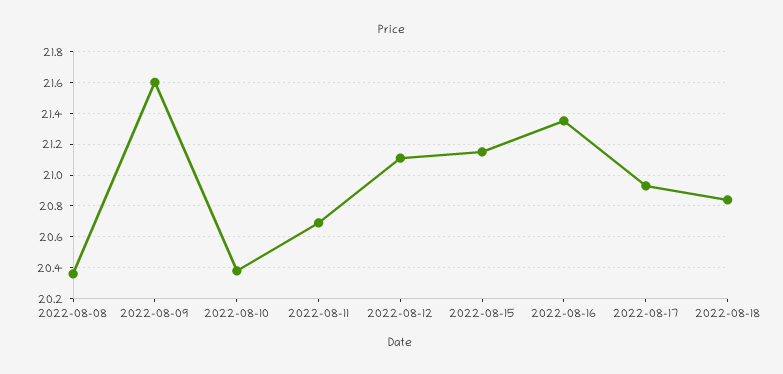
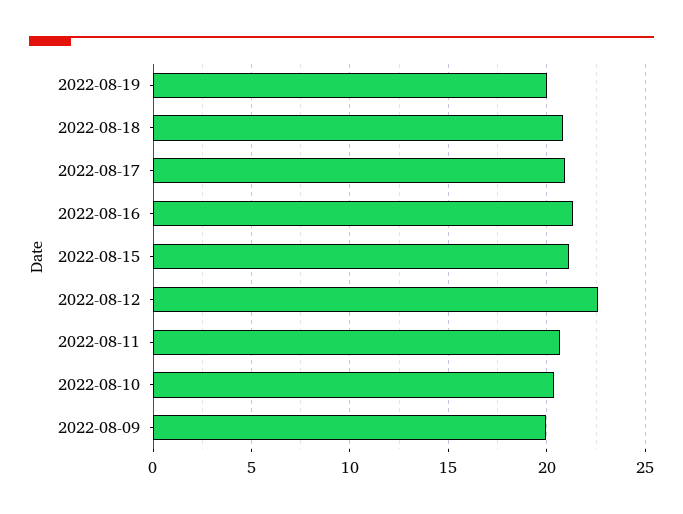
2022-08-08: 20.35 -> none
2022-08-09: 21.6 -> 20
2022-08-12: 21.1 -> 22.5
2022-08-19: none -> 20

